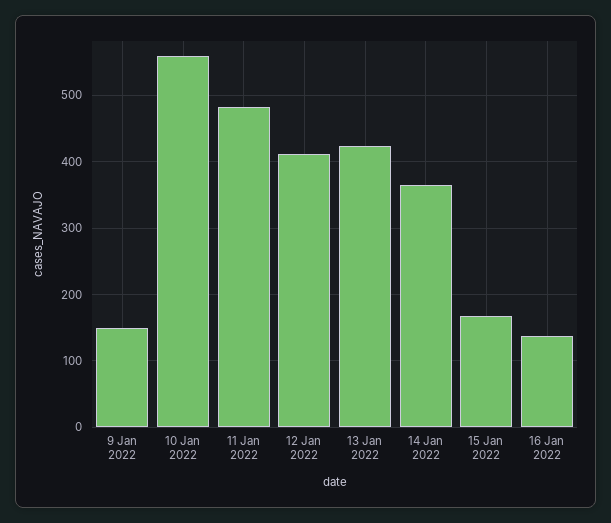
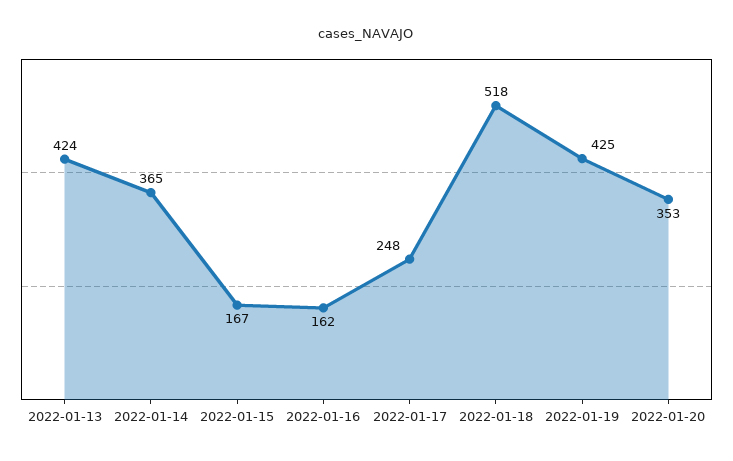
9 Jan 2022: 150 -> none
10 Jan 2022: 560 -> none
11 Jan 2022: 480 -> none
12 Jan 2022: 410 -> none
16 Jan 2022: 140 -> 162
2022-01-17: none -> 248
2022-01-18: none -> 518
2022-01-19: none -> 425
2022-01-20: none -> 353

